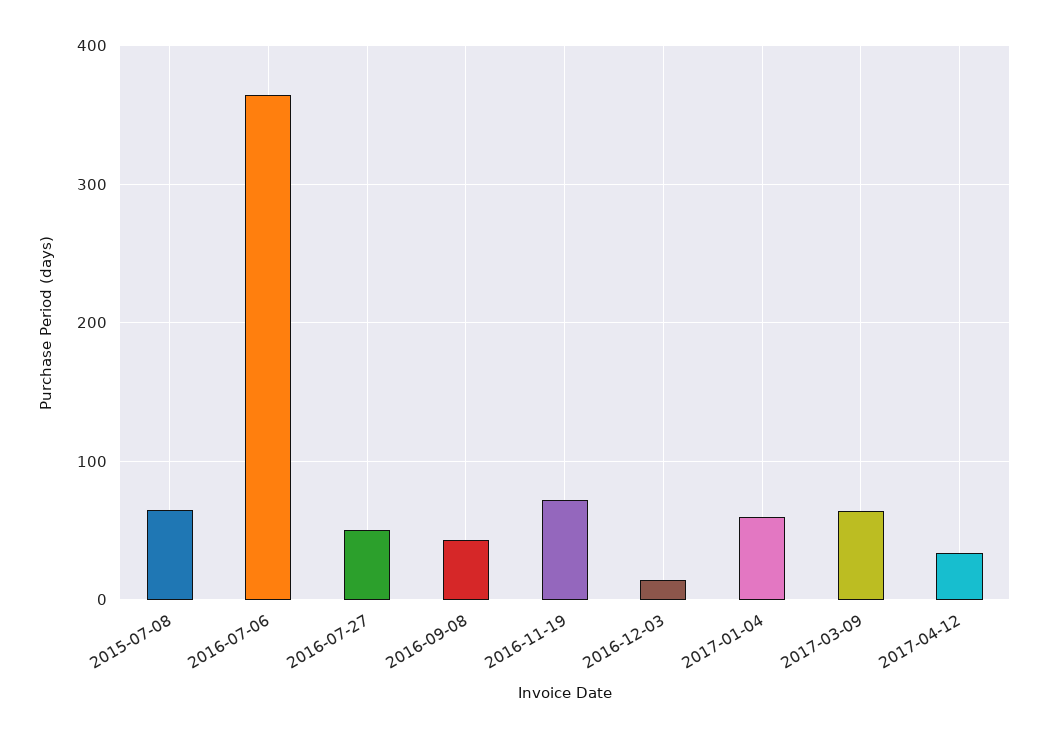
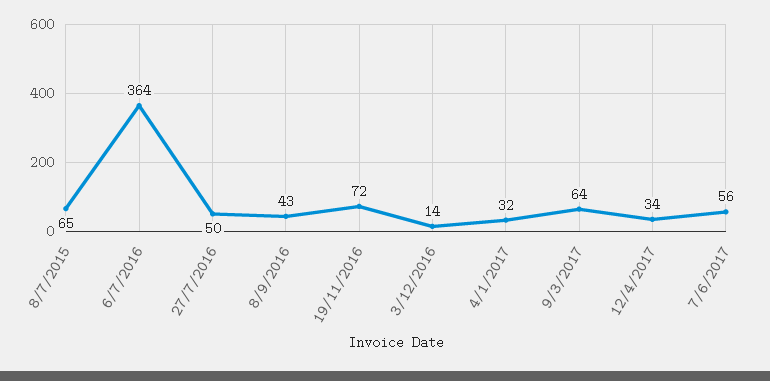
2017-01-04: 60 -> 32
7/6/2017: none -> 56

